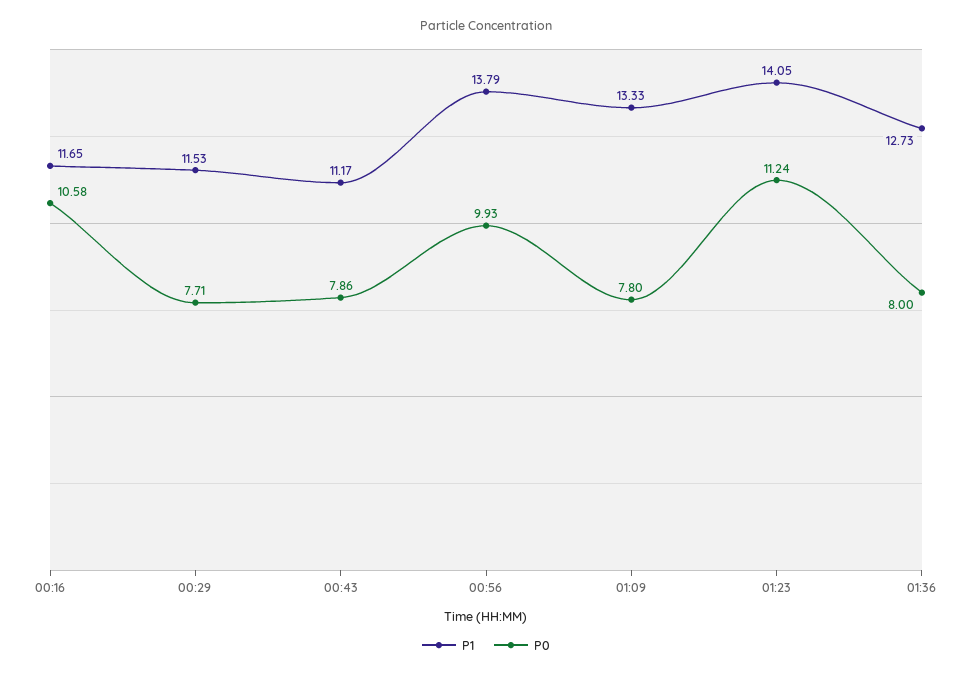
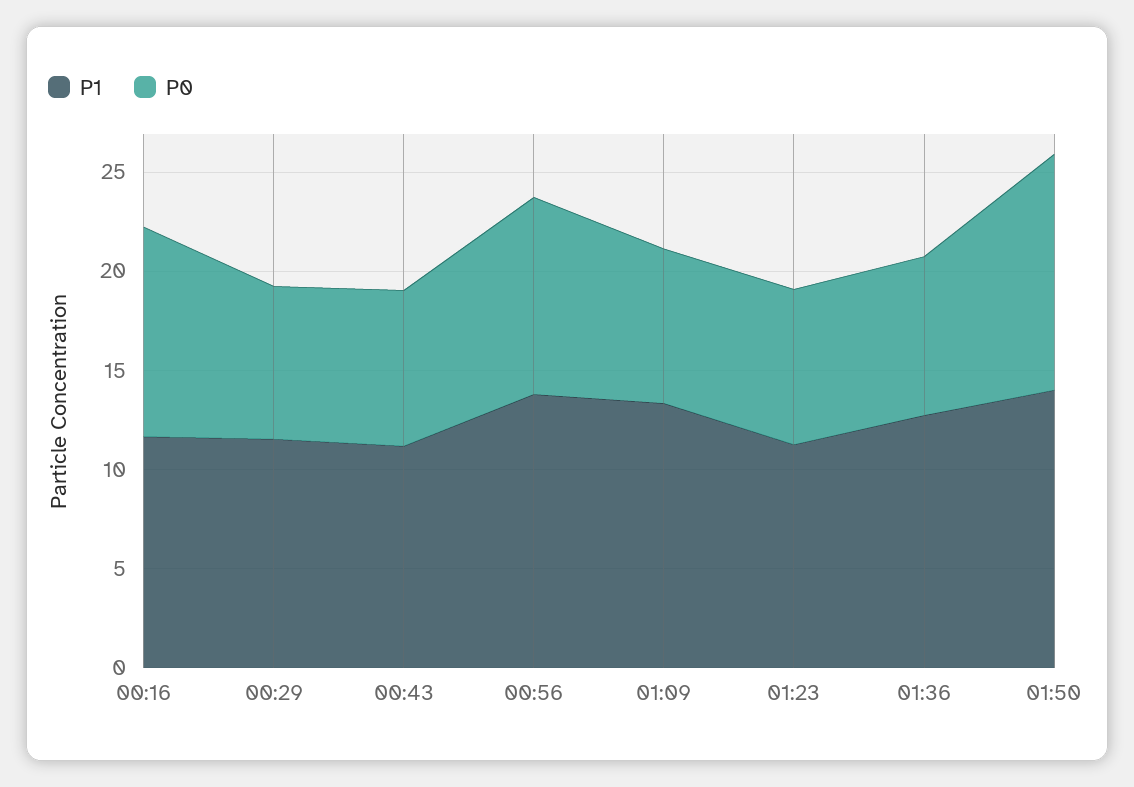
P1, 01:23: 14.05 -> 11
P0, 01:23: 11.24 -> 8
P1, 01:50: none -> 14
P0, 01:50: none -> 12

